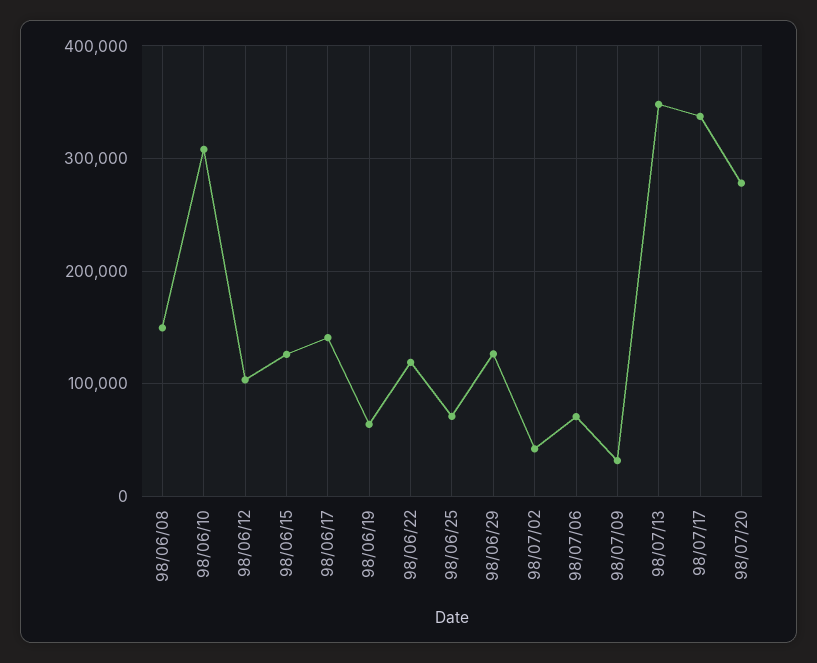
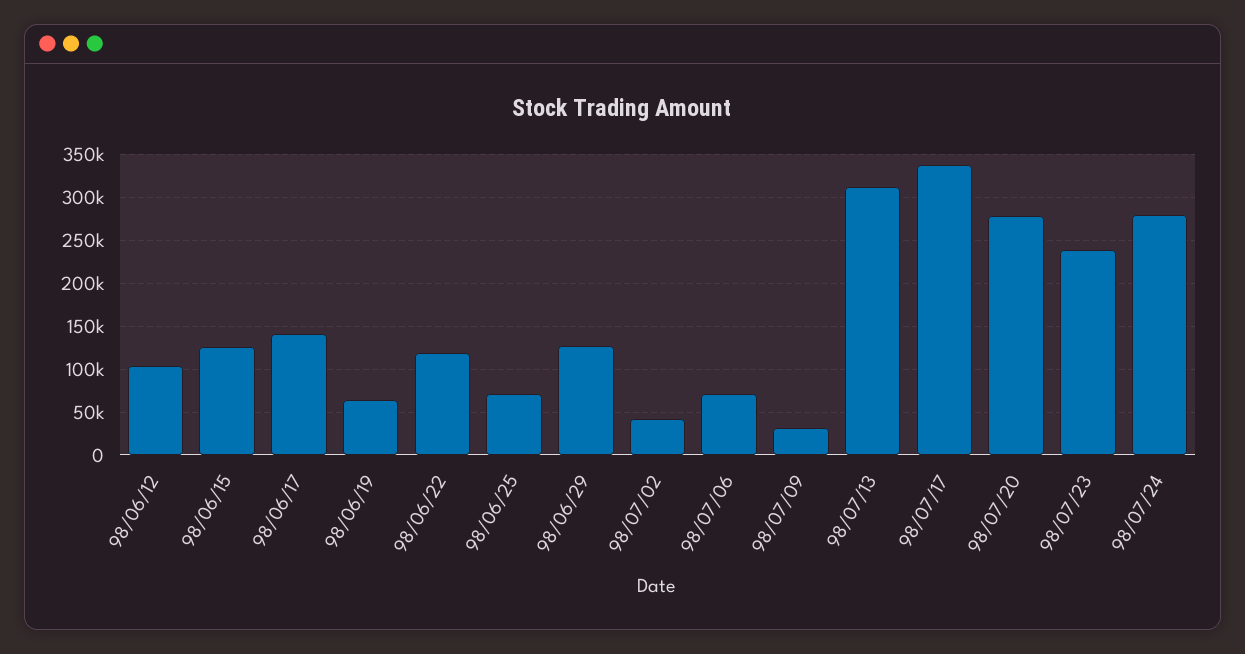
98/06/08: 150000 -> none
98/06/10: 310000 -> none
98/07/13: 350000 -> 310000
98/07/23: none -> 240000
98/07/24: none -> 280000

